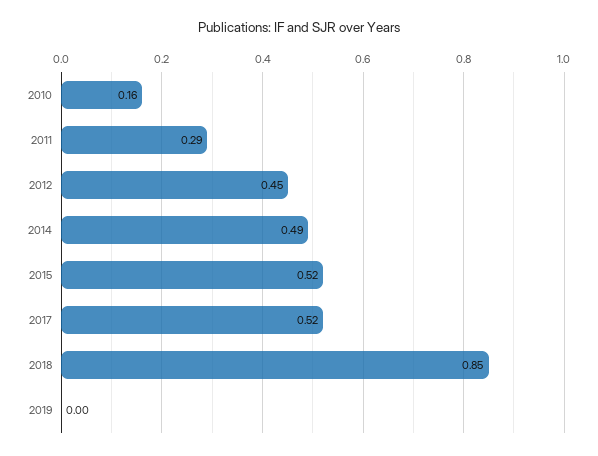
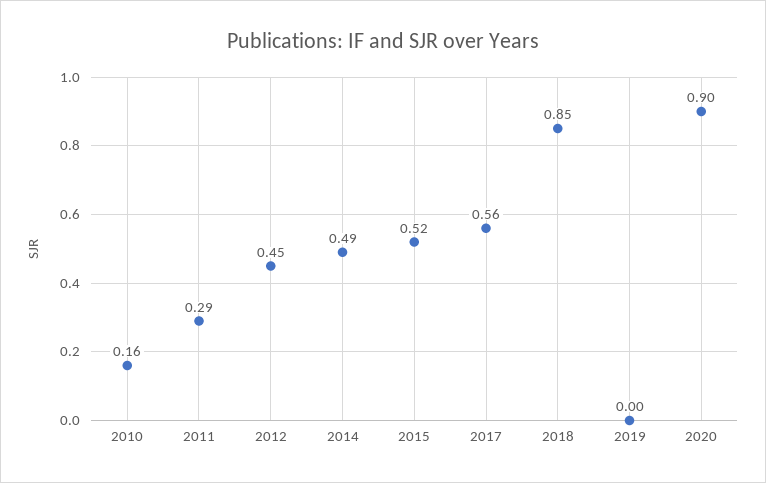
2017: 0.52 -> 0.56
2020: none -> 0.9

